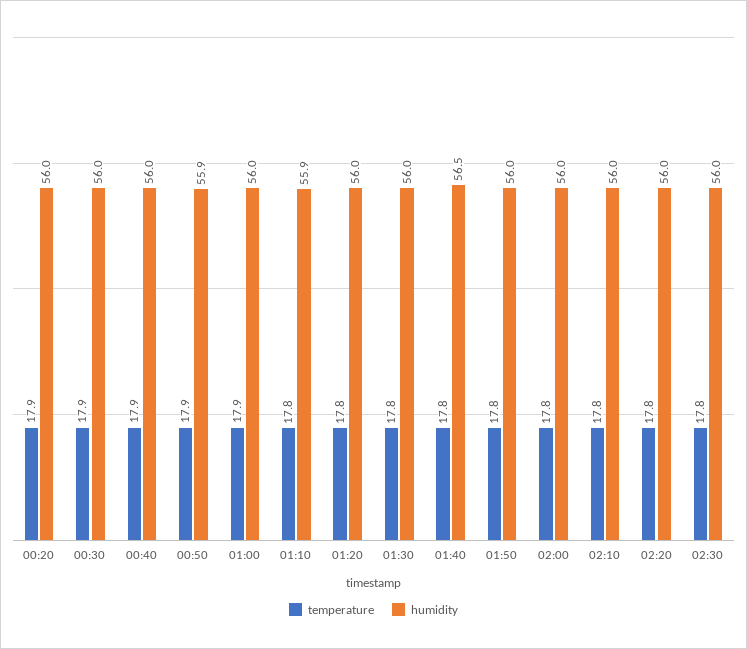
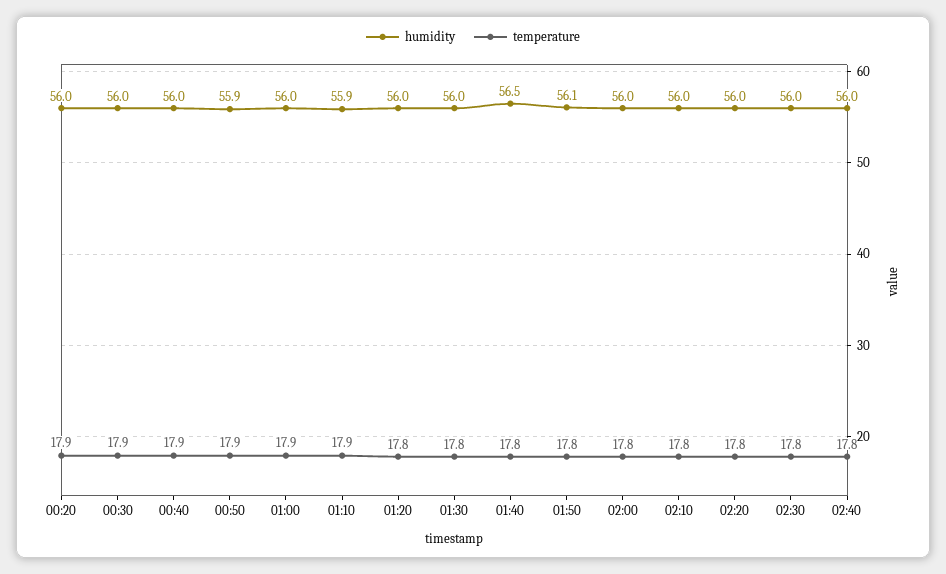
temperature, 01:10: 17.8 -> 17.9
humidity, 01:50: 56 -> 56.1
humidity, 02:40: none -> 56
temperature, 02:40: none -> 17.8

